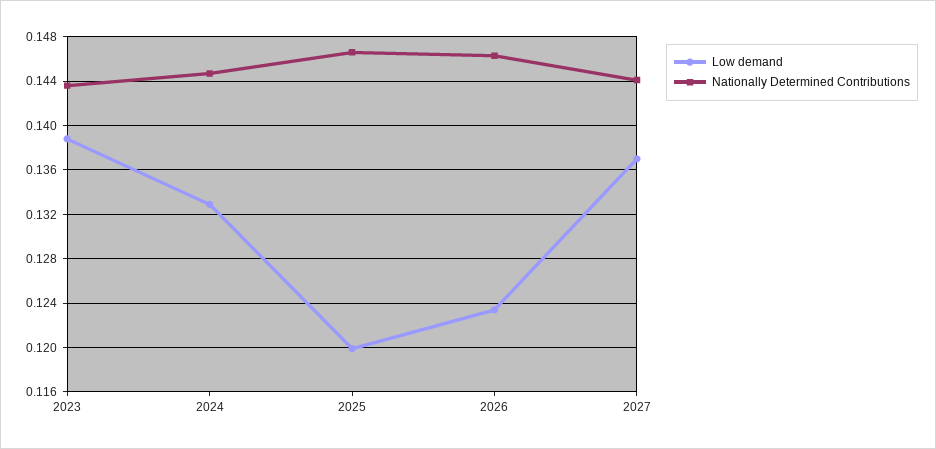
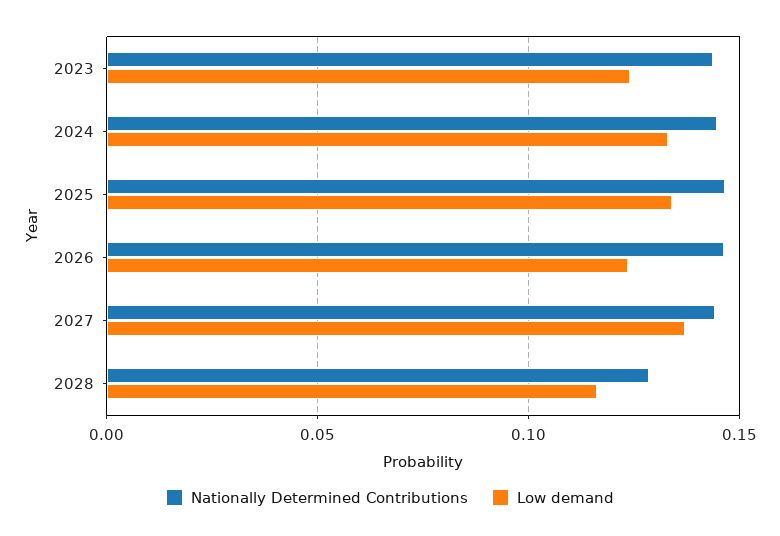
Low demand, 2023: 0.139 -> 0.125
Low demand, 2025: 0.12 -> 0.135
Nationally Determined Contributions, 2028: none -> 0.13
Low demand, 2028: none -> 0.115

